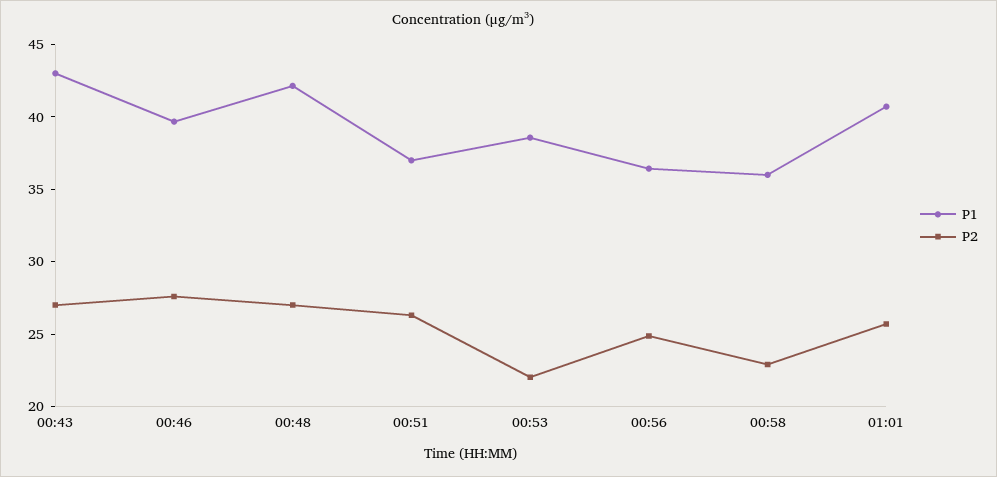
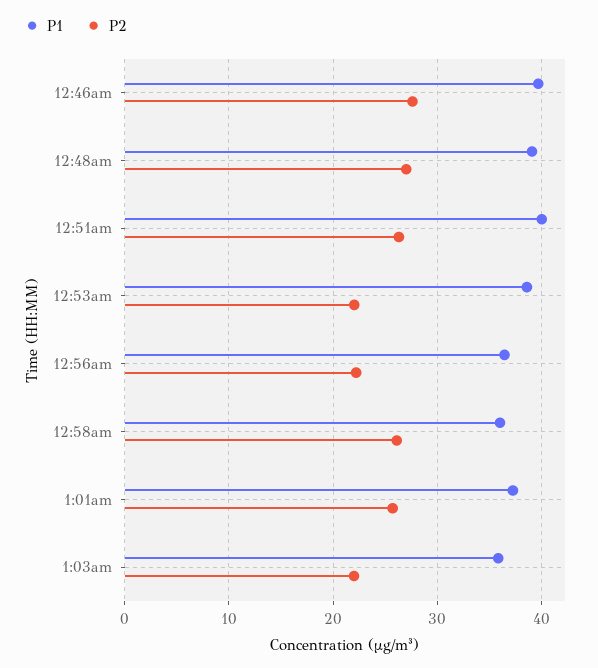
P1, 00:43: 43 -> none
P2, 00:43: 27 -> none
P1, 00:48: 42 -> 39
P1, 00:51: 37 -> 40
P2, 00:56: 25 -> 22
P2, 00:58: 23 -> 26
P1, 01:01: 41 -> 37
P1, 1:03am: none -> 36
P2, 1:03am: none -> 22

